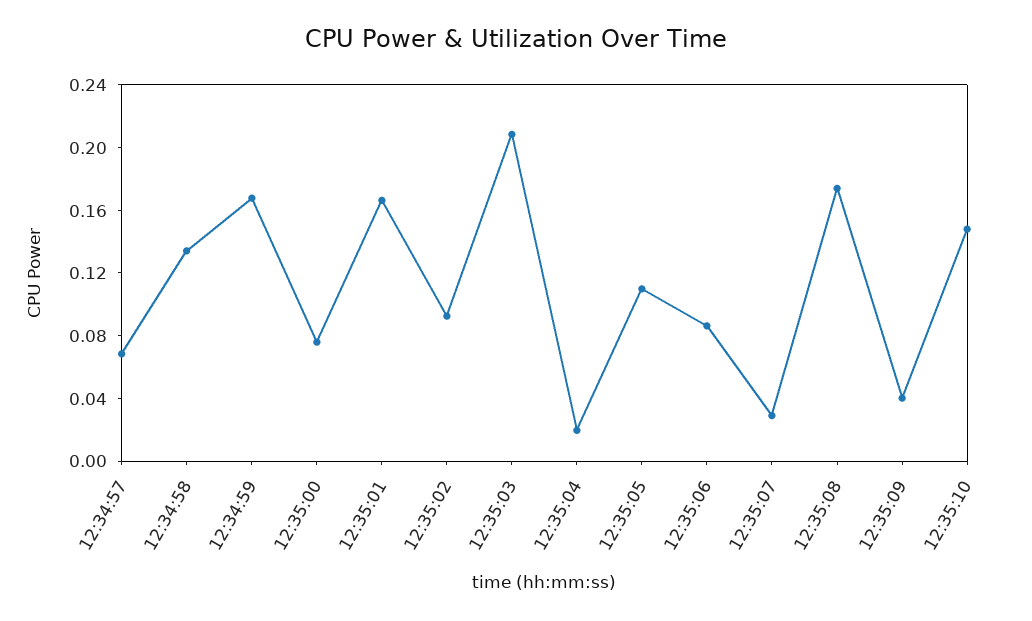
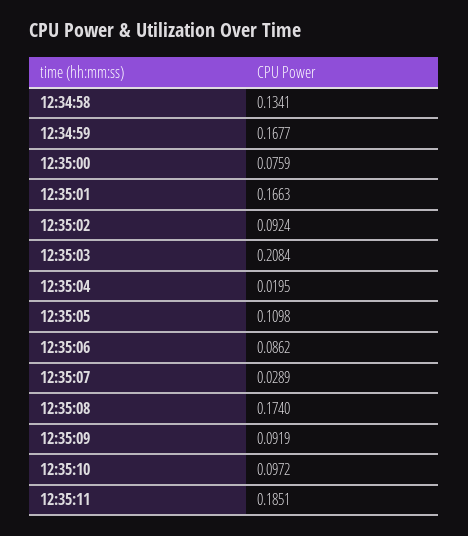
12:34:57: 0.07 -> none
12:35:09: 0.04 -> 0.0919
12:35:10: 0.15 -> 0.0972
12:35:11: none -> 0.1851

